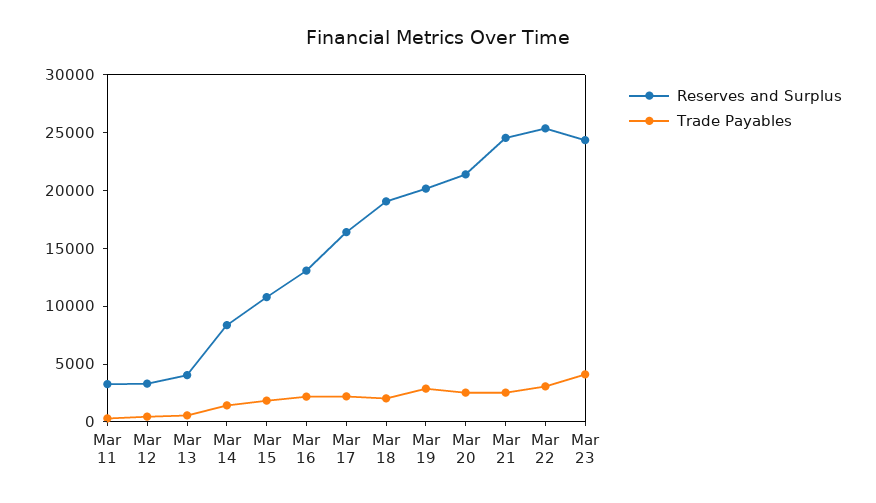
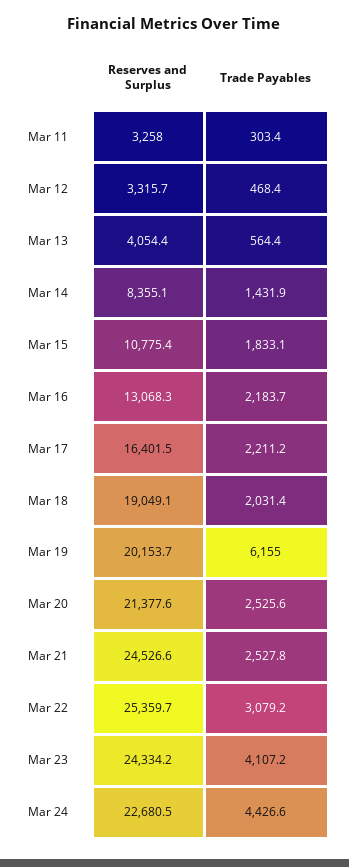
Trade Payables, Mar 19: 3000 -> 6155
Reserves and Surplus, Mar 24: none -> 22680.5
Trade Payables, Mar 24: none -> 4426.6

